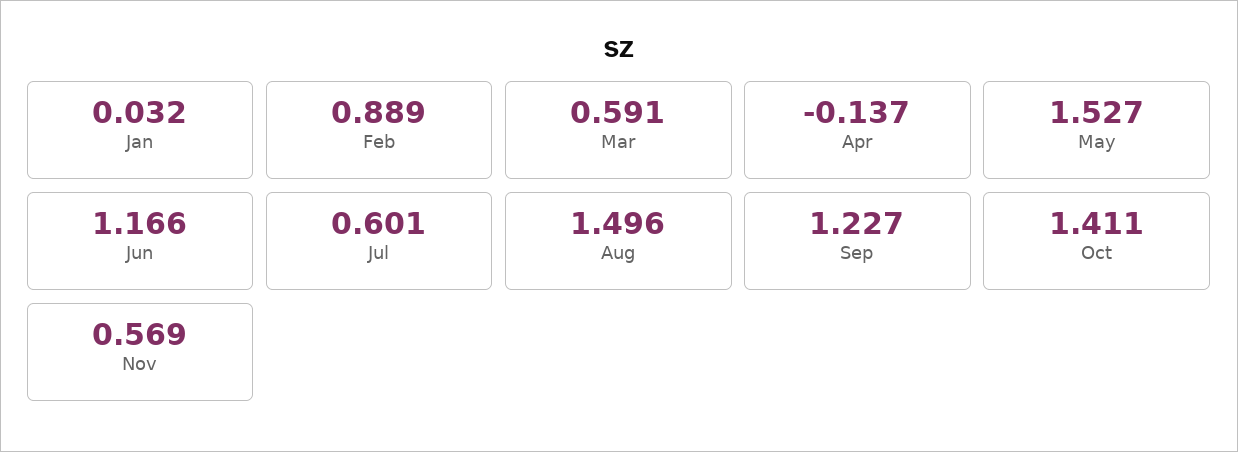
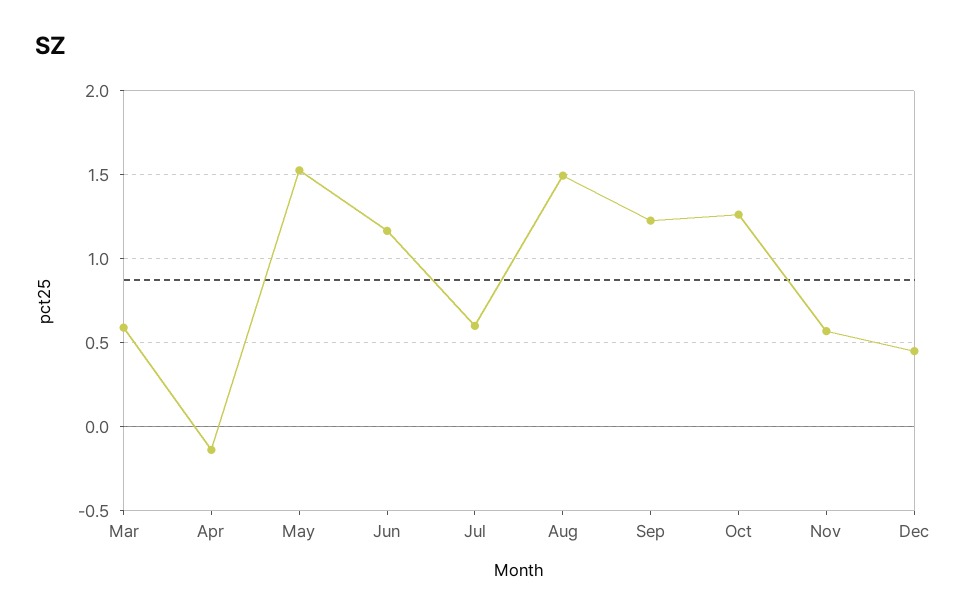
Jan: 0.032 -> none
Feb: 0.889 -> none
Oct: 1.411 -> 1.25
Dec: none -> 0.45

